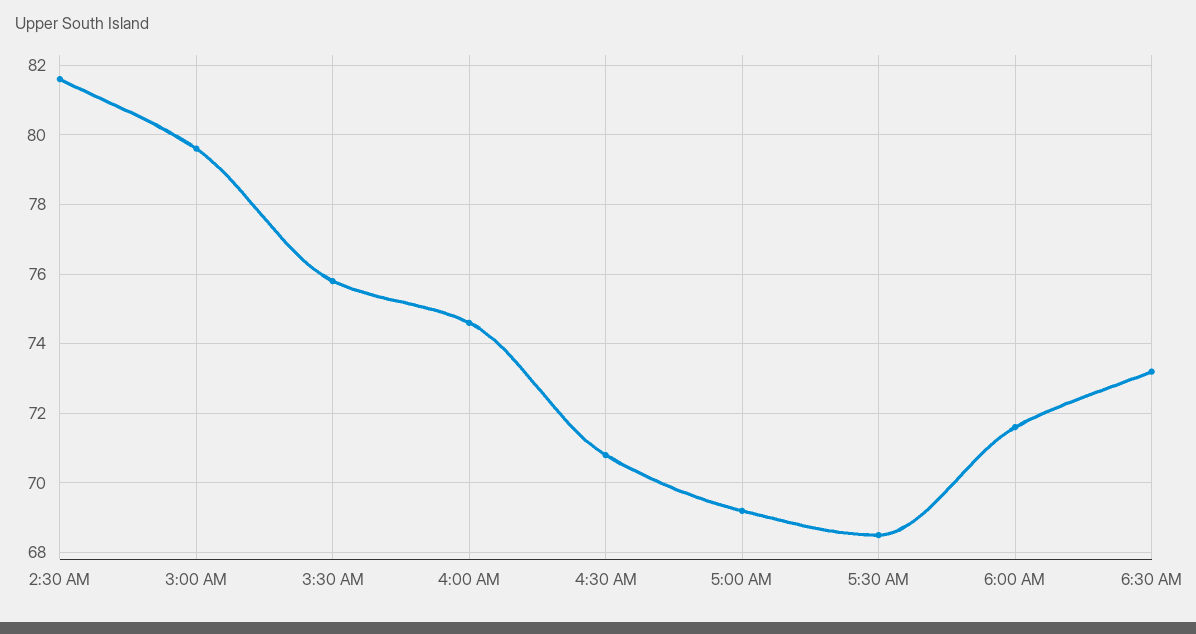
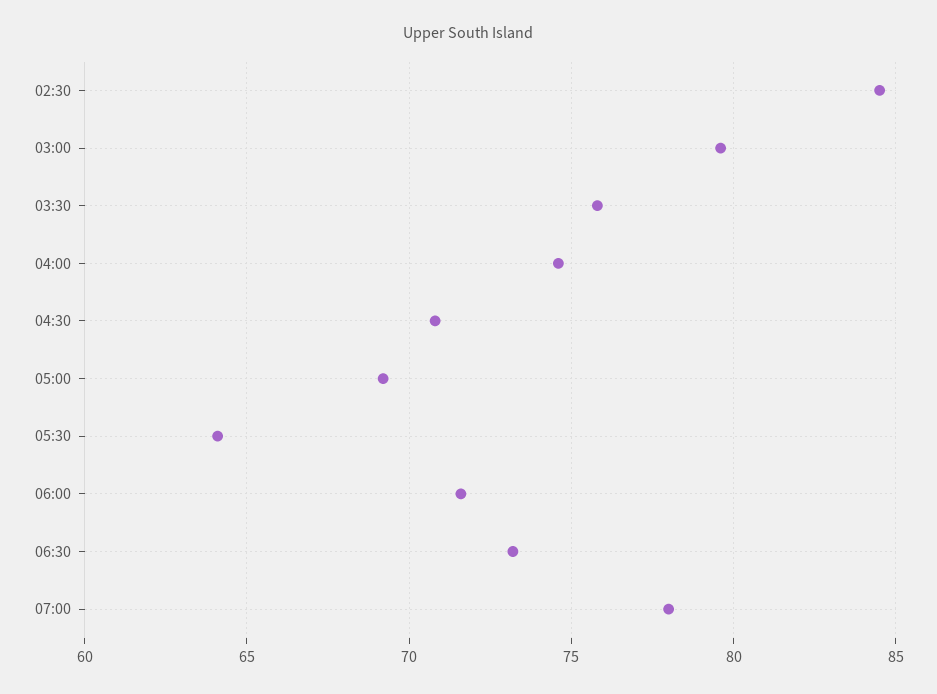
2:30 AM: 81.5 -> 84.5
5:30 AM: 68.5 -> 64
07:00: none -> 78

